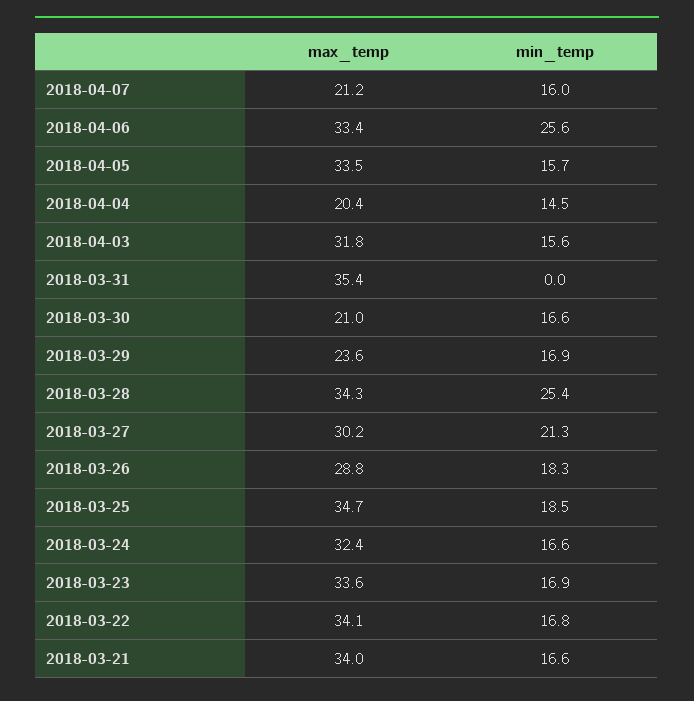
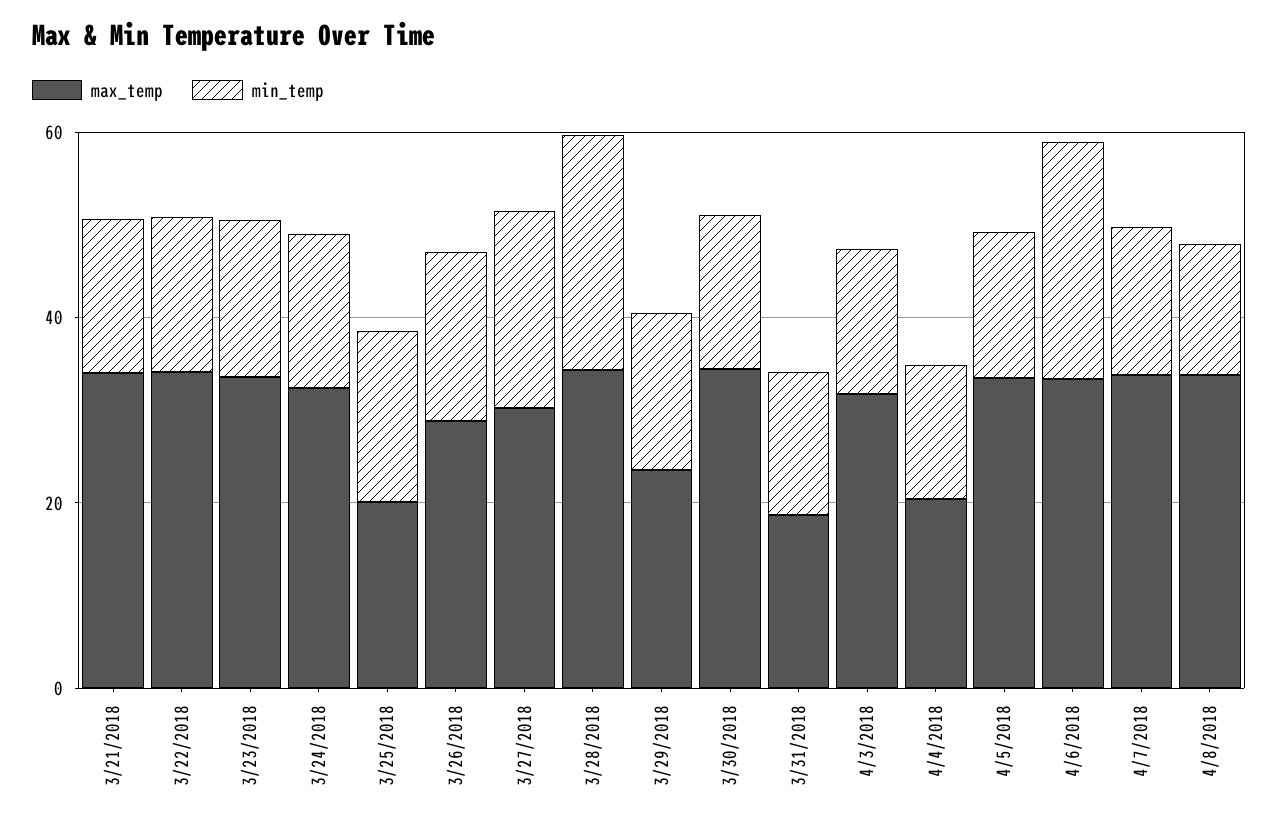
max_temp, 2018-04-07: 21.2 -> 35
max_temp, 2018-03-31: 35.4 -> 20
min_temp, 2018-03-31: 0 -> 15
max_temp, 2018-03-30: 21 -> 35
max_temp, 2018-03-25: 34.7 -> 20
max_temp, 4/8/2018: none -> 35
min_temp, 4/8/2018: none -> 15

